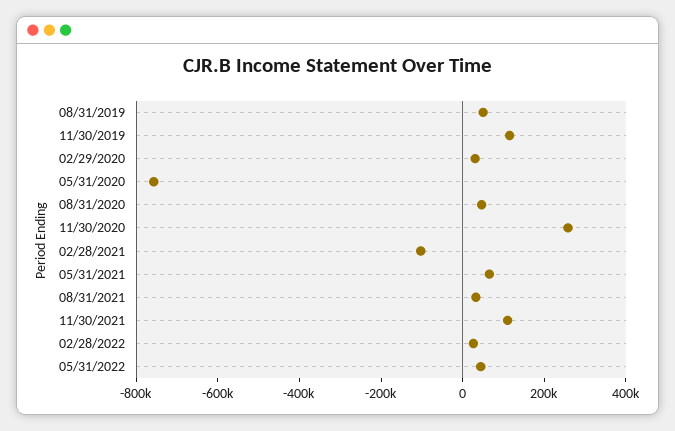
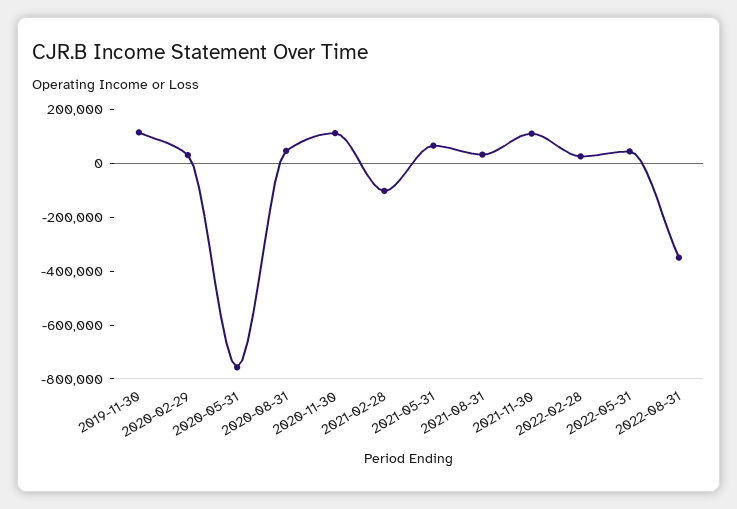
08/31/2019: 50000 -> none
11/30/2020: 250000 -> 100000
2022-08-31: none -> -350000

